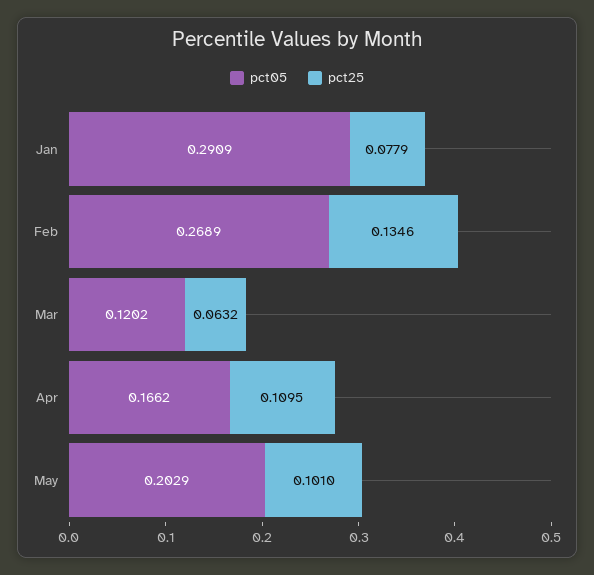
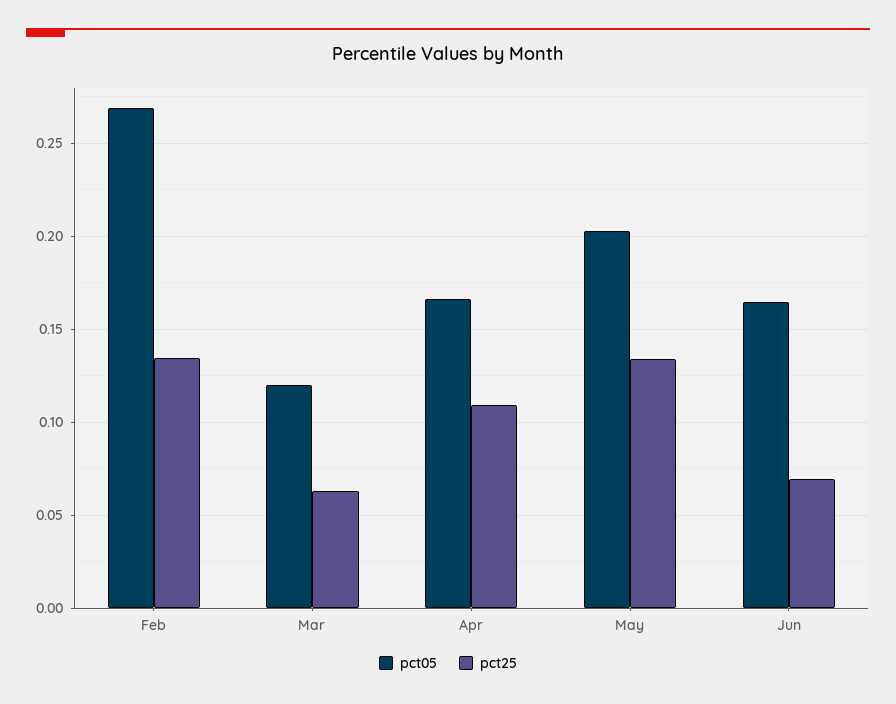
pct05, Jan: 0.2909 -> none
pct25, Jan: 0.0779 -> none
pct25, May: 0.101 -> 0.135
pct05, Jun: none -> 0.165
pct25, Jun: none -> 0.07

